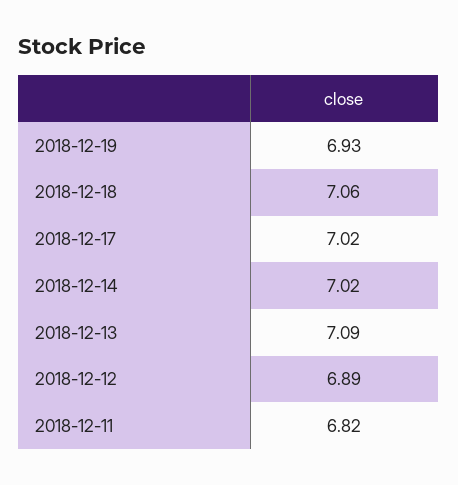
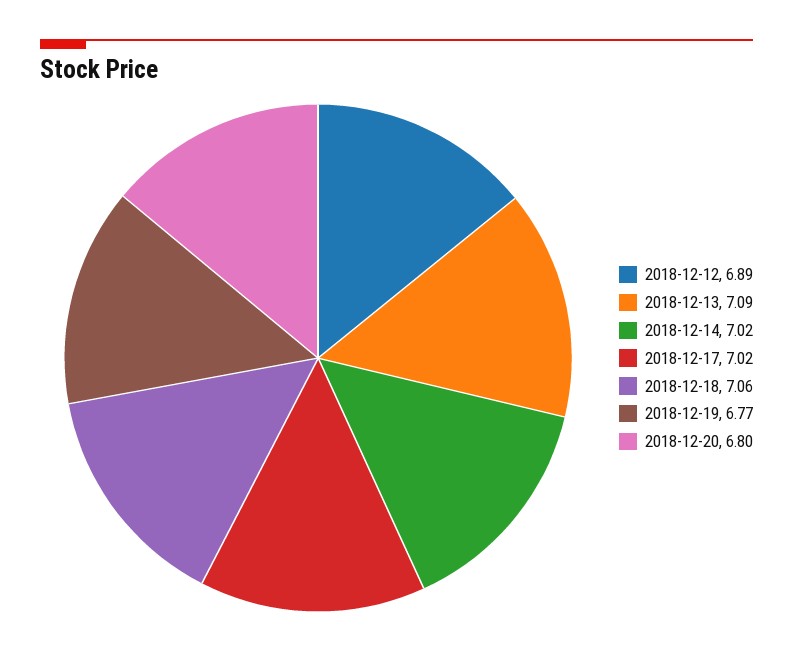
2018-12-19: 6.93 -> 6.77
2018-12-11: 6.82 -> none
2018-12-20: none -> 6.8

